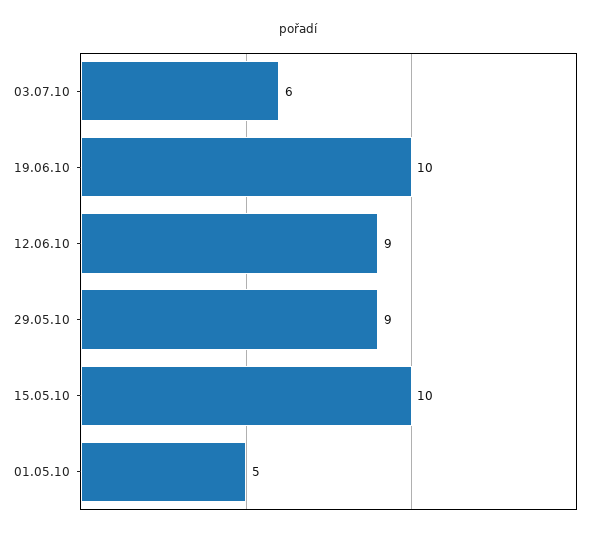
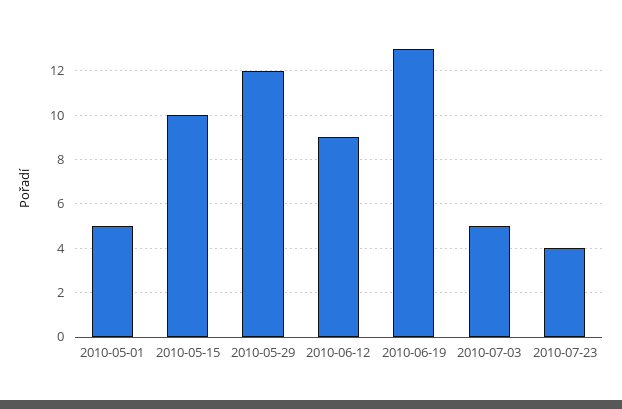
03.07.10: 6 -> 5
19.06.10: 10 -> 13
29.05.10: 9 -> 12
2010-07-23: none -> 4

